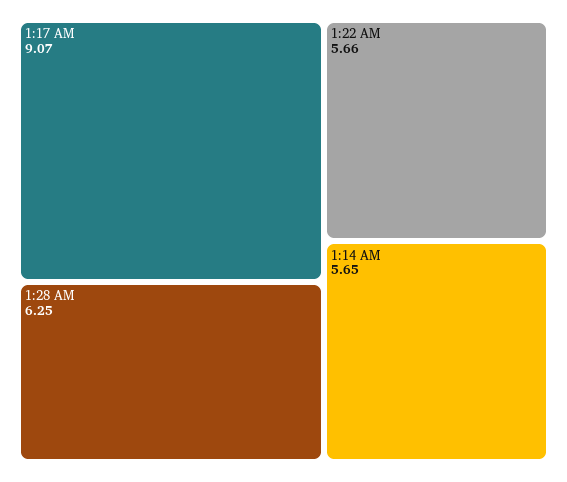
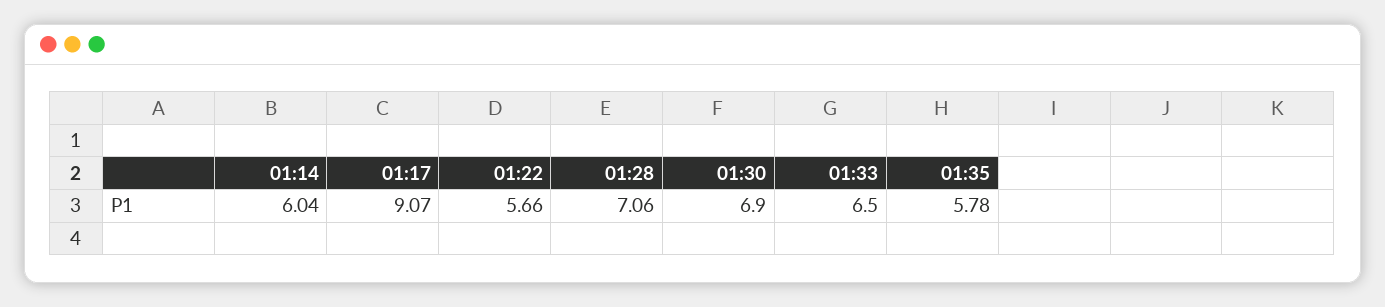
1:28 AM: 6.25 -> 7.06
1:14 AM: 5.65 -> 6.04
01:30: none -> 6.9
01:33: none -> 6.5
01:35: none -> 5.78

